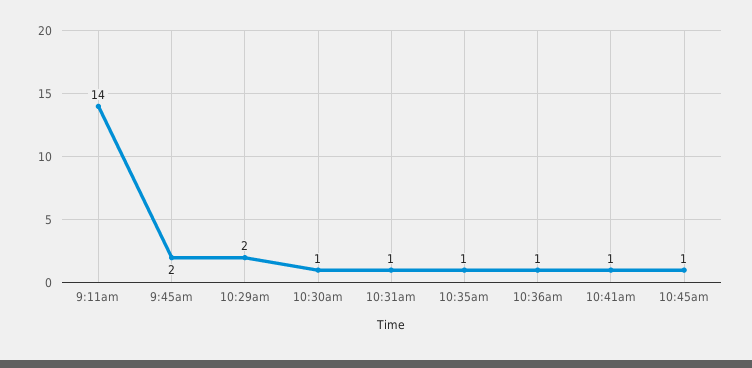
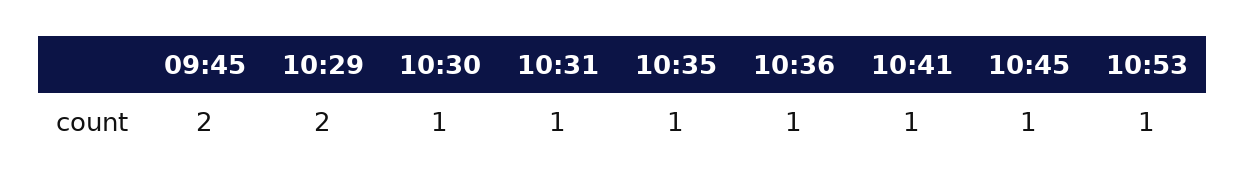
9:11am: 14 -> none
10:53: none -> 1

